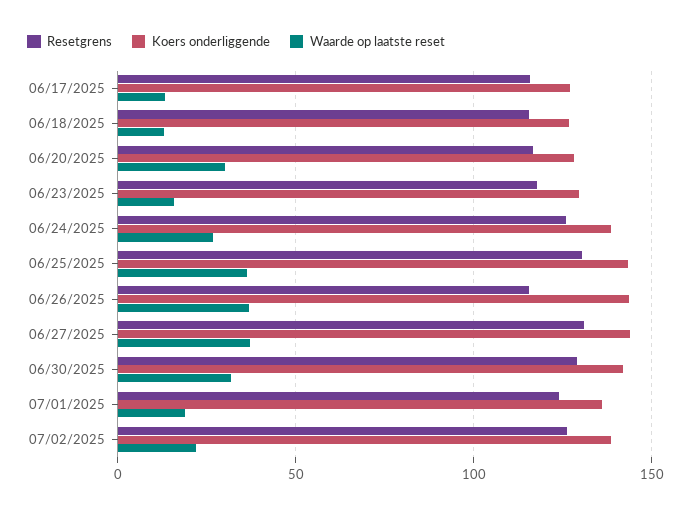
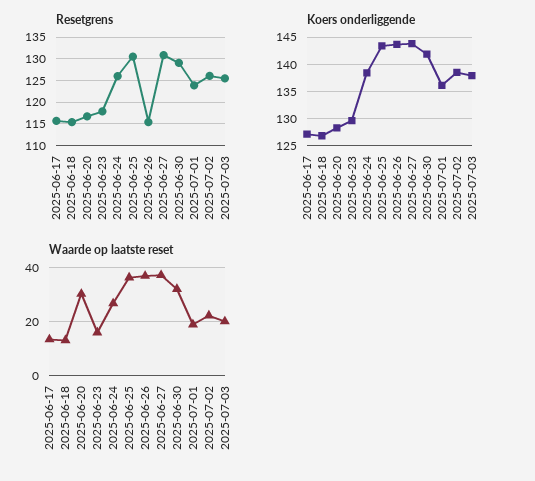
Resetgrens, 2025-07-03: none -> 125
Koers onderliggende, 2025-07-03: none -> 137.5
Waarde op laatste reset, 2025-07-03: none -> 20

